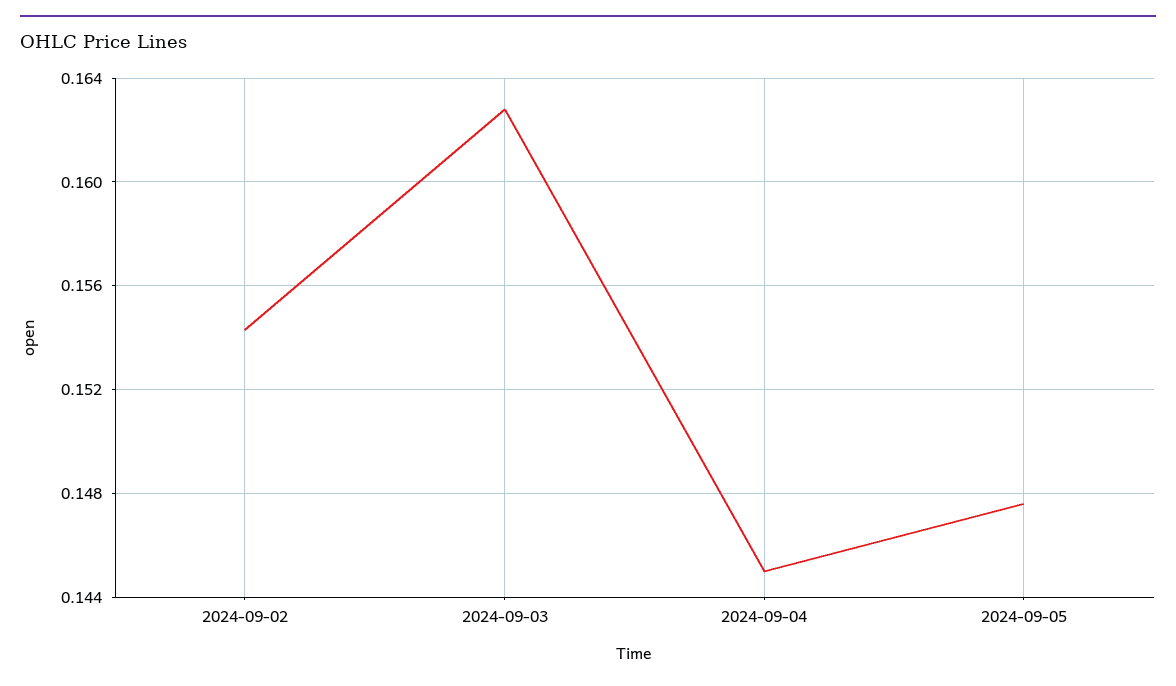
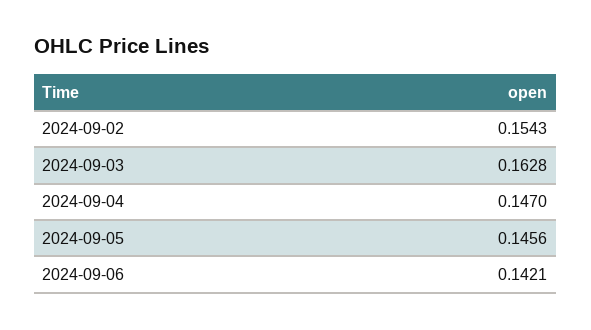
2024-09-04: 0.145 -> 0.147
2024-09-05: 0.1475 -> 0.1456
2024-09-06: none -> 0.1421

